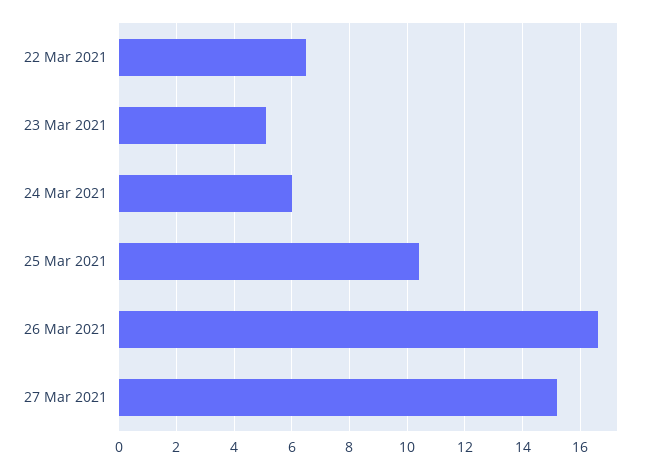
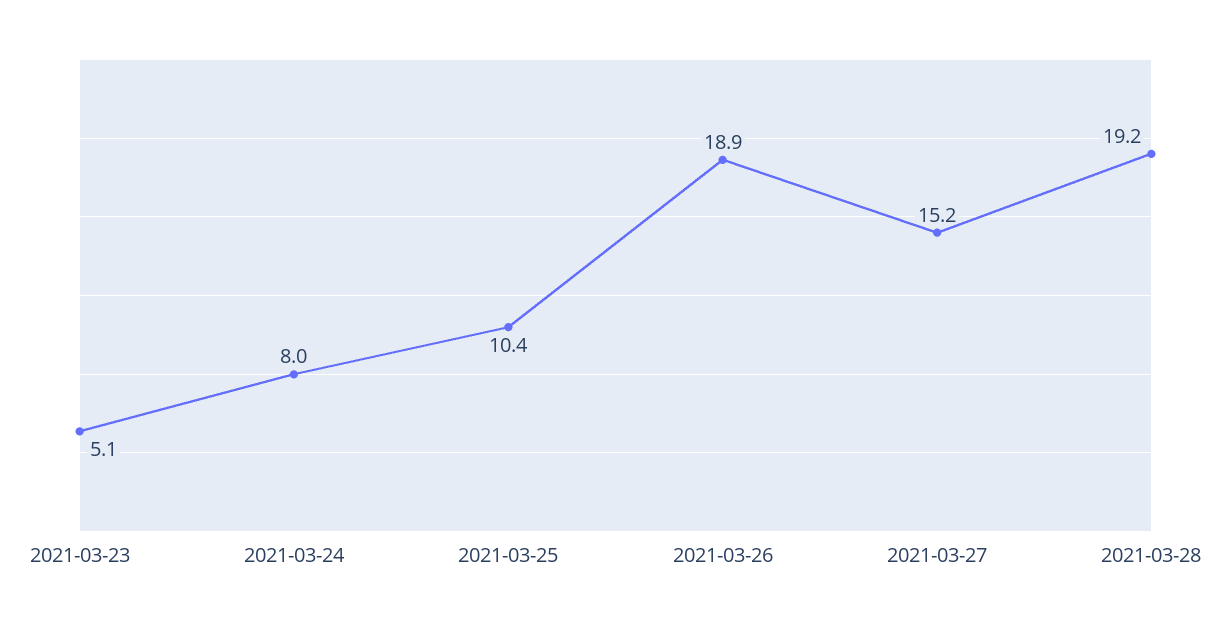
22 Mar 2021: 6.5 -> none
24 Mar 2021: 6 -> 8
26 Mar 2021: 16.5 -> 18.9
2021-03-28: none -> 19.2

